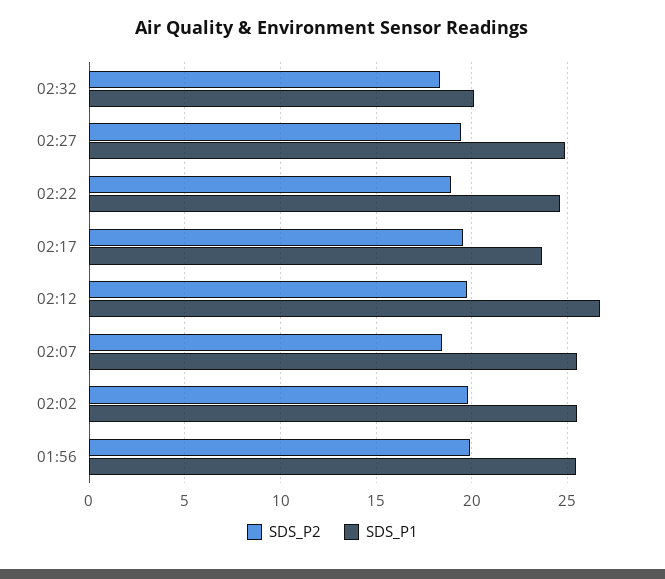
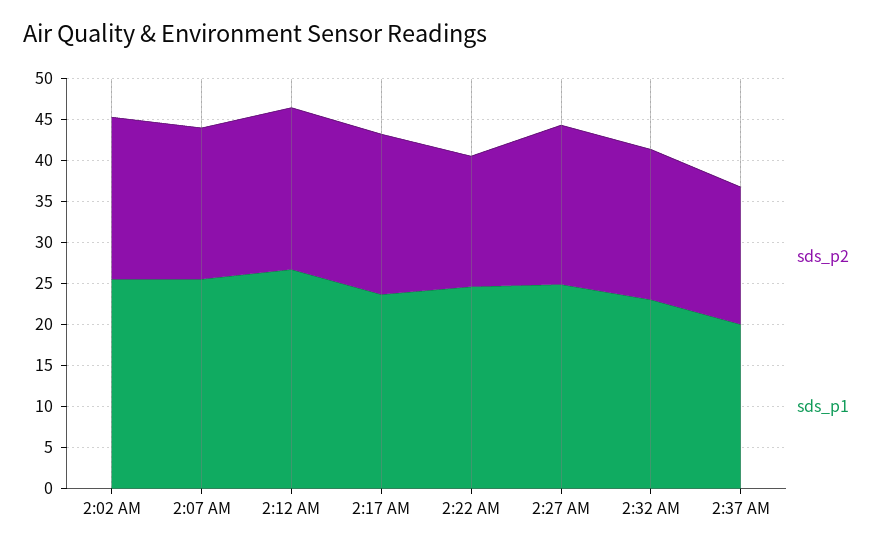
SDS_P1, 02:32: 20 -> 23
SDS_P2, 02:22: 19 -> 16
SDS_P2, 01:56: 20 -> none
SDS_P1, 01:56: 25.5 -> none
SDS_P2, 2:37 AM: none -> 17
SDS_P1, 2:37 AM: none -> 20

